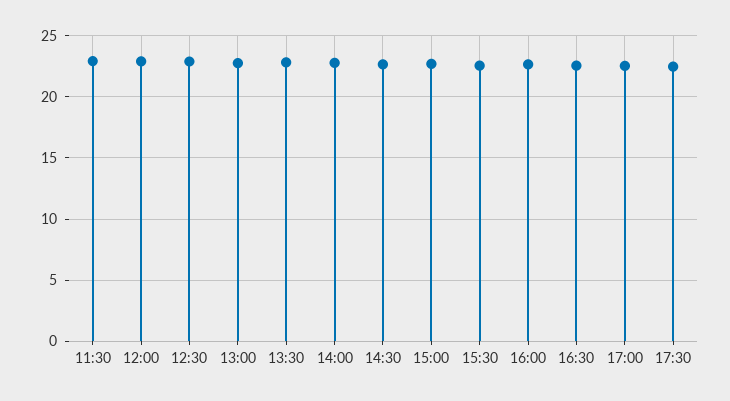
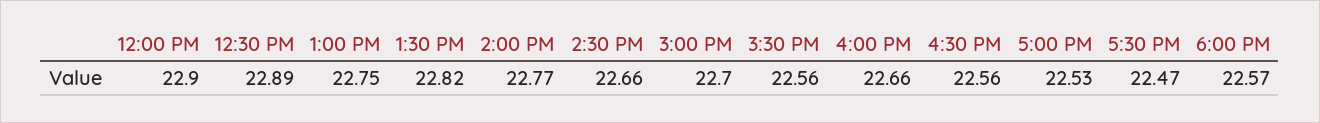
11:30: 23 -> none
6:00 PM: none -> 22.57

